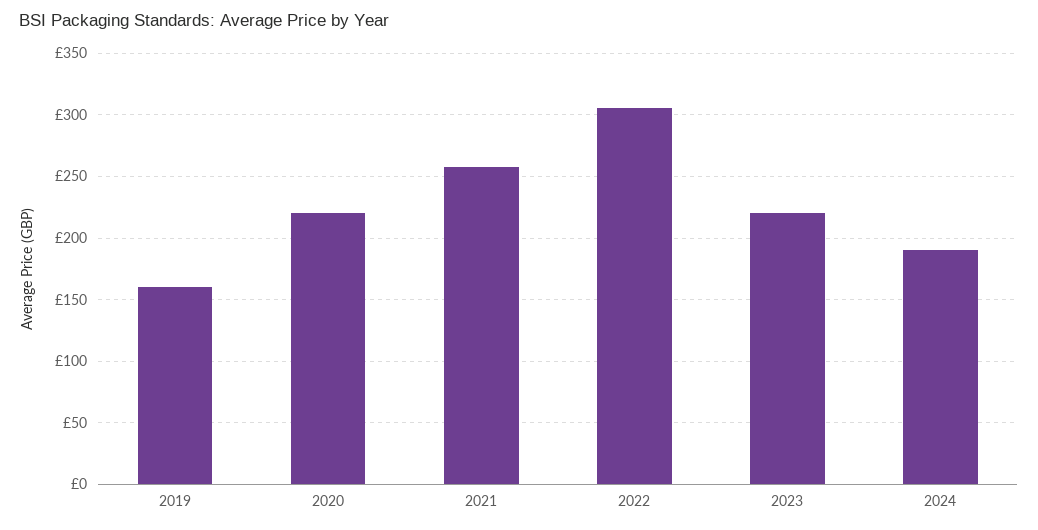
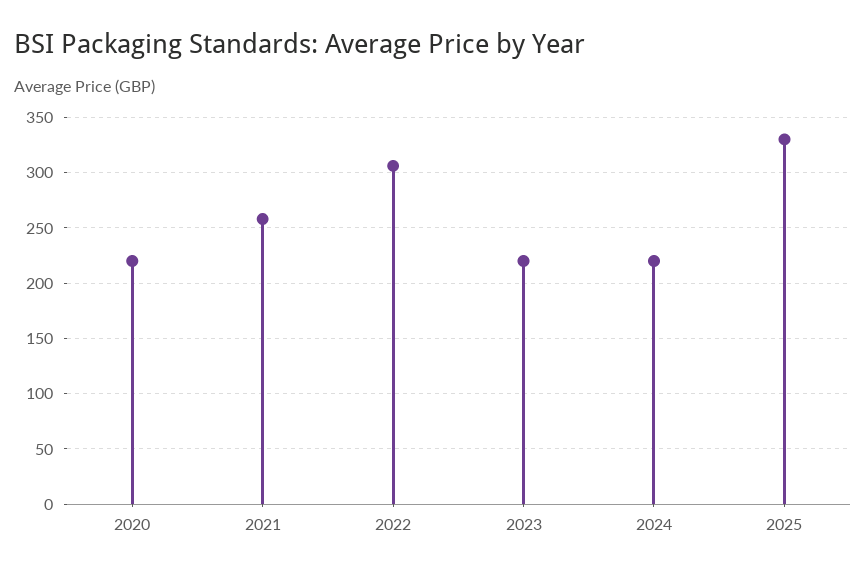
2019: 160 -> none
2024: 190 -> 220
2025: none -> 330

